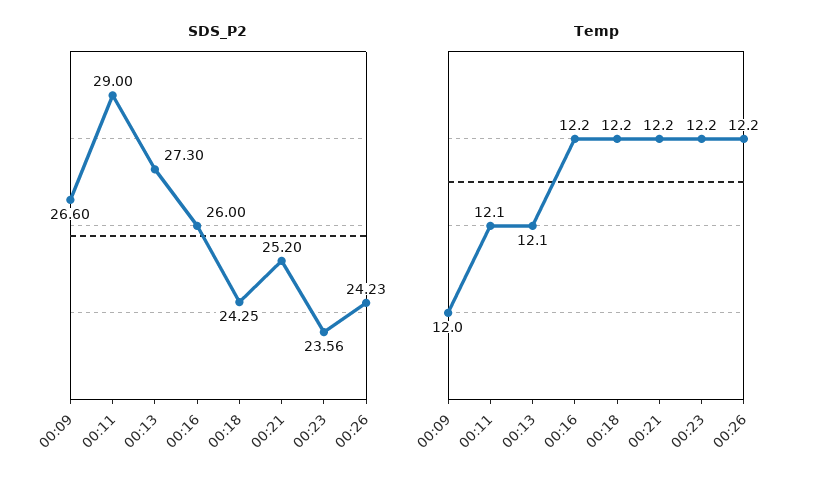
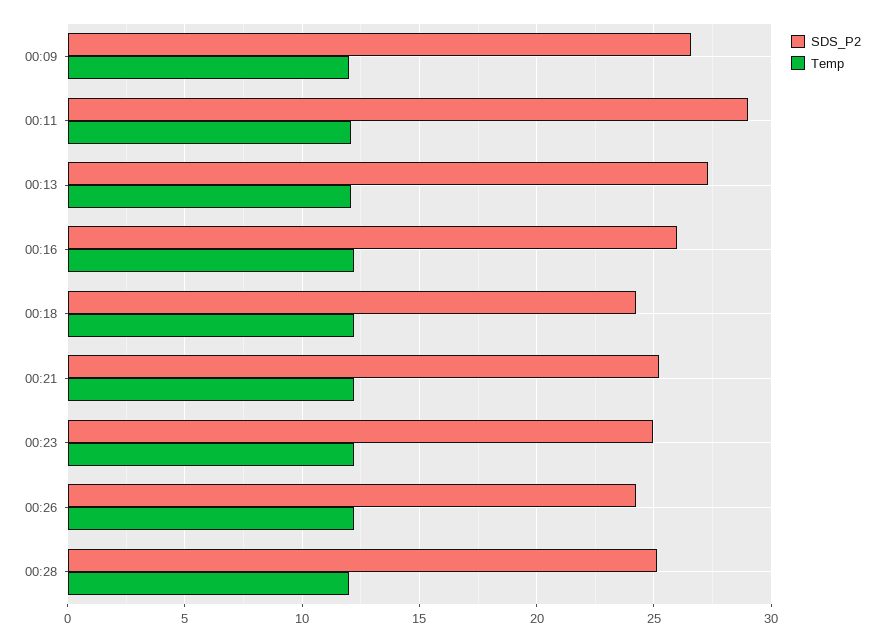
SDS_P2, 00:23: 23.56 -> 25
SDS_P2, 00:28: none -> 25
Temp, 00:28: none -> 12

